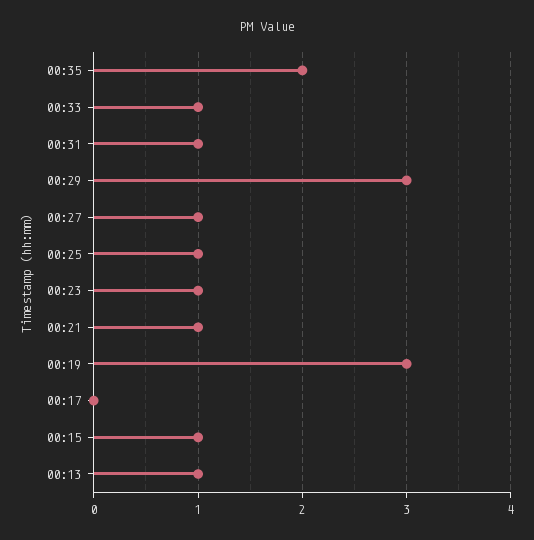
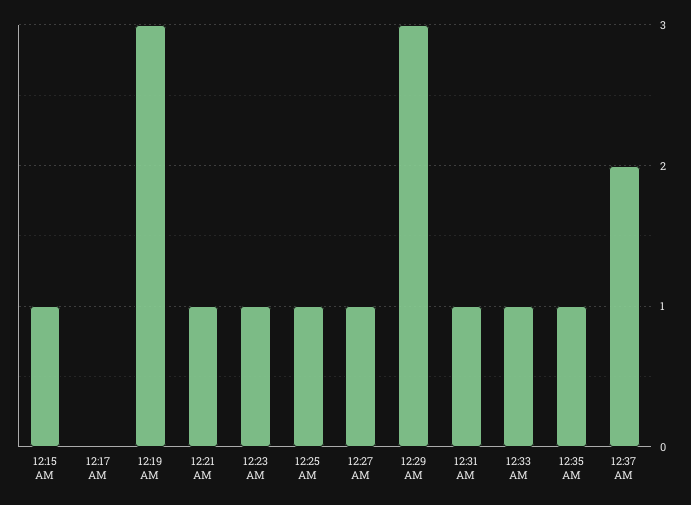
00:35: 2 -> 1
00:13: 1 -> none
12:37 AM: none -> 2

